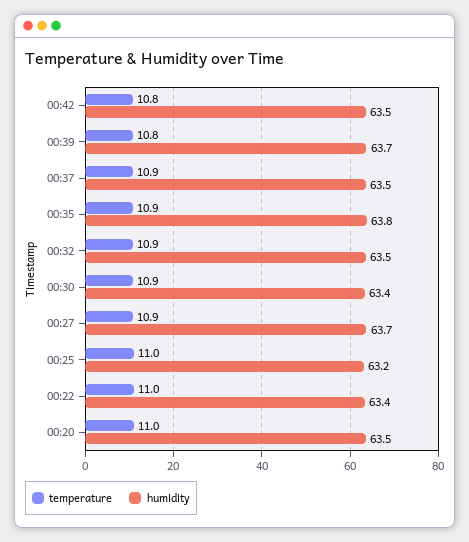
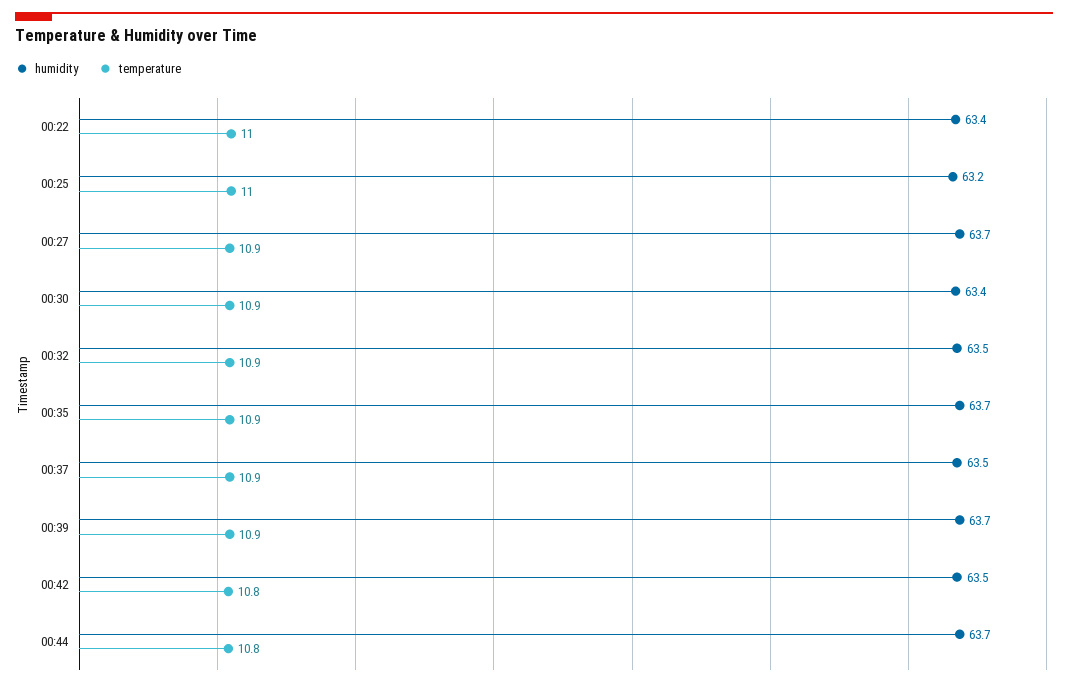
temperature, 00:39: 10.8 -> 10.9
humidity, 00:35: 63.8 -> 63.7
temperature, 00:20: 11 -> none
humidity, 00:20: 63.5 -> none
humidity, 00:44: none -> 63.7
temperature, 00:44: none -> 10.8

